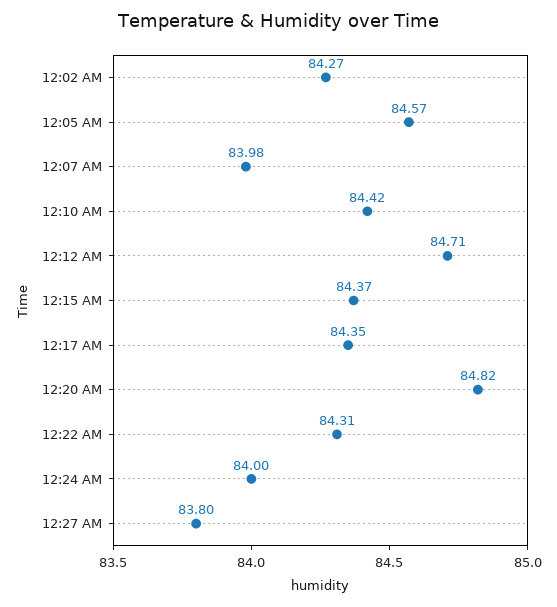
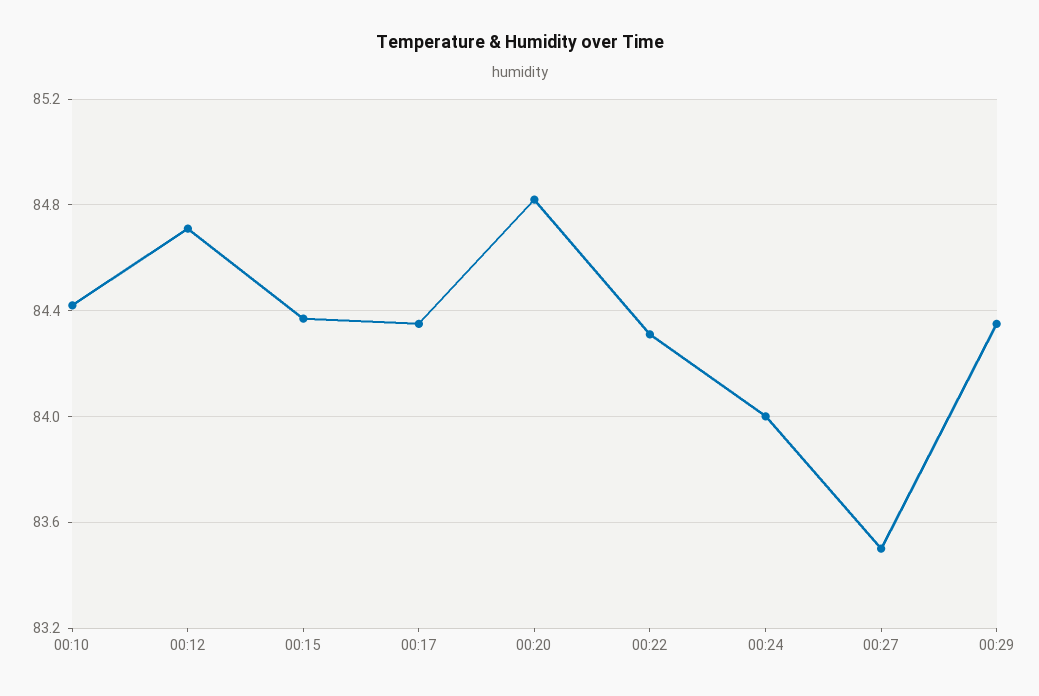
12:02 AM: 84.27 -> none
12:05 AM: 84.57 -> none
12:07 AM: 83.98 -> none
12:27 AM: 83.8 -> 83.5
00:29: none -> 84.35

